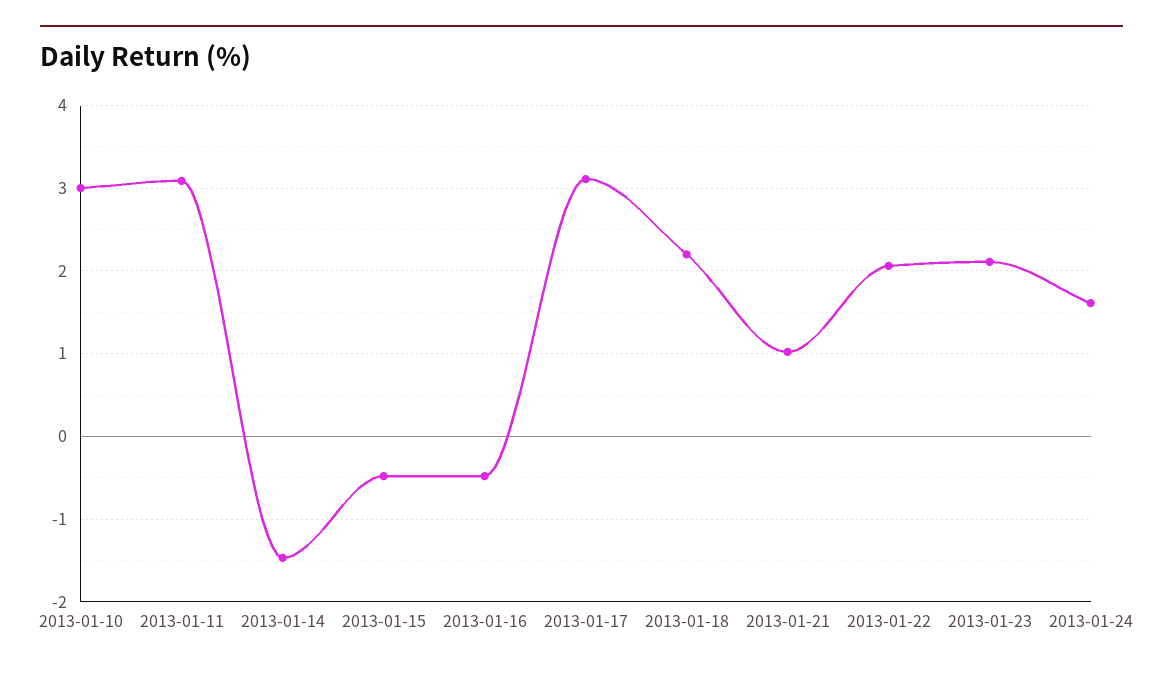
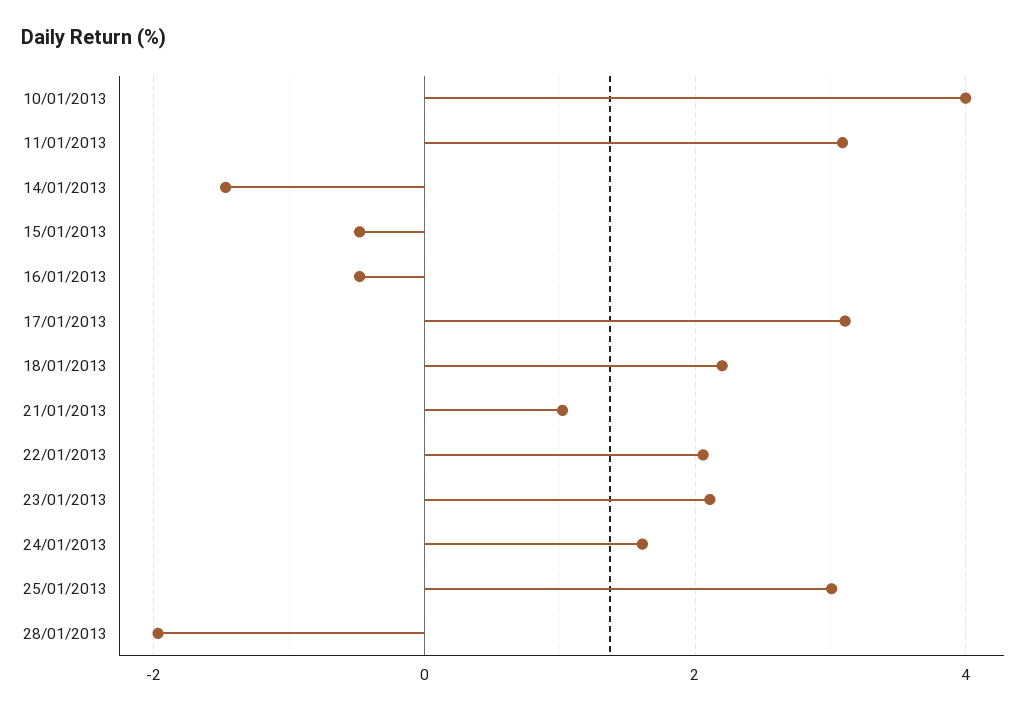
2013-01-10: 3 -> 4
25/01/2013: none -> 3
28/01/2013: none -> -2

